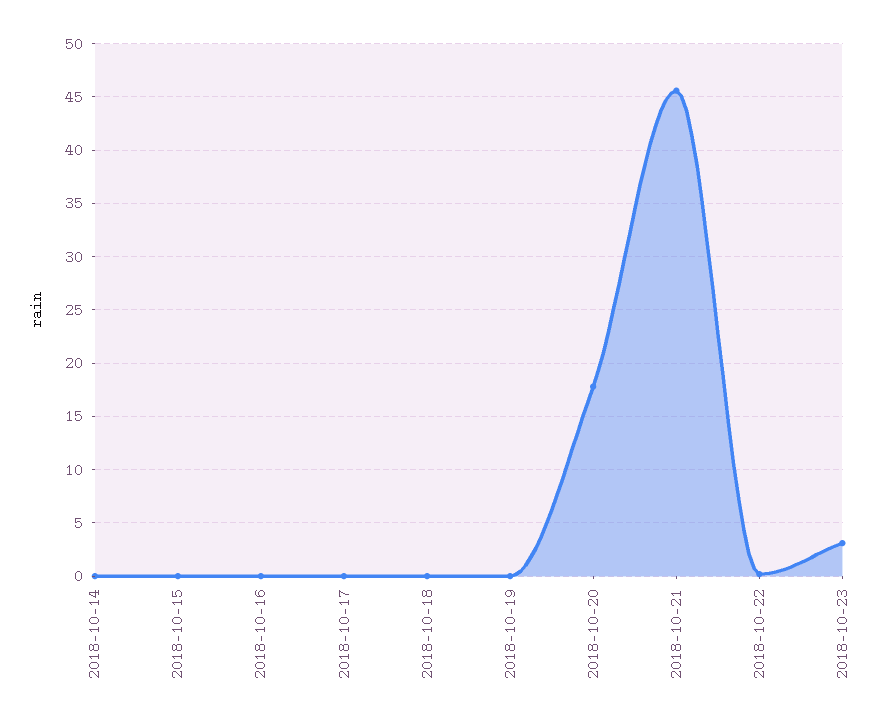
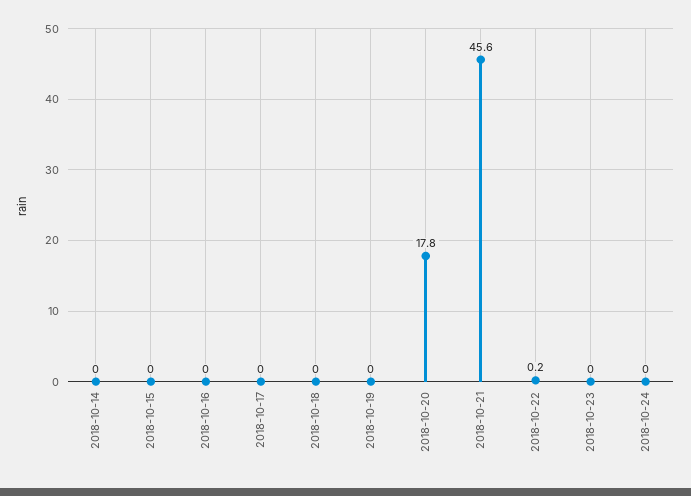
2018-10-23: 3 -> 0
2018-10-24: none -> 0

